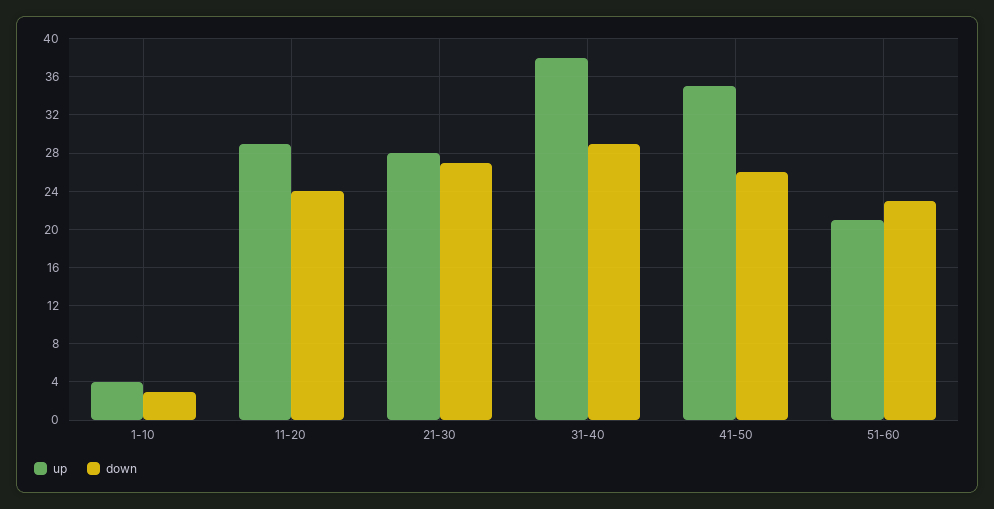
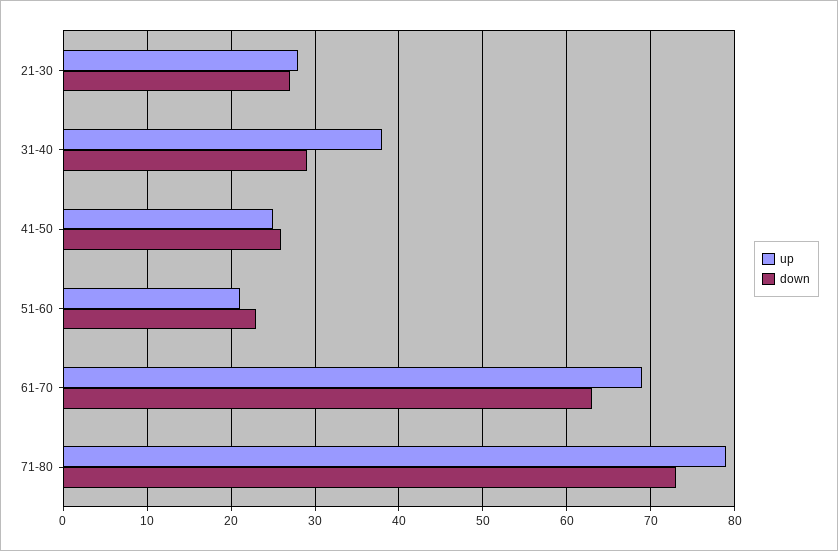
up, 1-10: 4 -> none
down, 1-10: 3 -> none
up, 11-20: 29 -> none
down, 11-20: 24 -> none
up, 41-50: 35 -> 25
up, 61-70: none -> 69
down, 61-70: none -> 63
up, 71-80: none -> 79
down, 71-80: none -> 73

